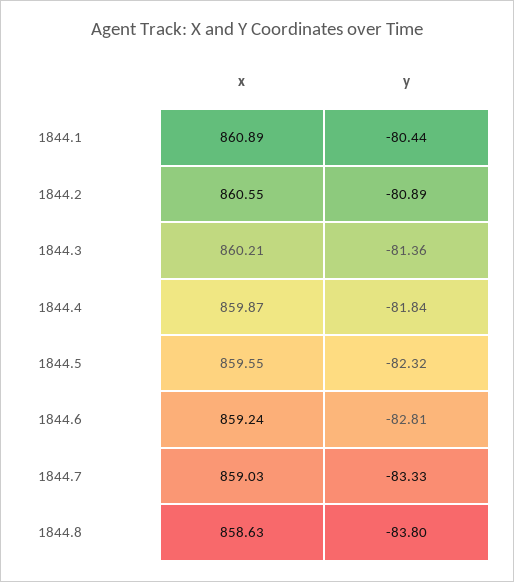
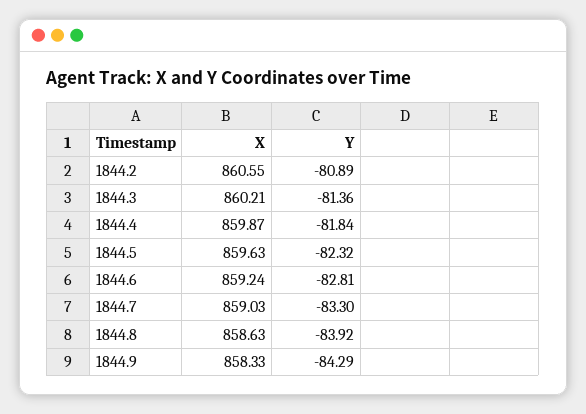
x, 1844.1: 860.89 -> none
y, 1844.1: -80.44 -> none
x, 1844.5: 859.55 -> 859.63
y, 1844.7: -83.33 -> -83.3
y, 1844.8: -83.8 -> -83.92
x, 1844.9: none -> 858.33
y, 1844.9: none -> -84.29

